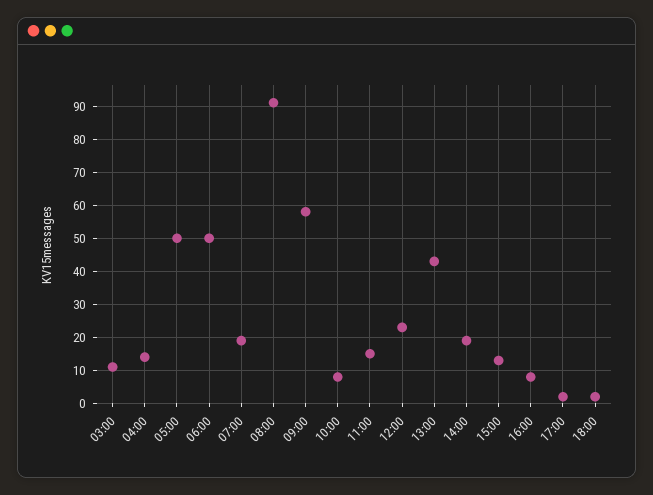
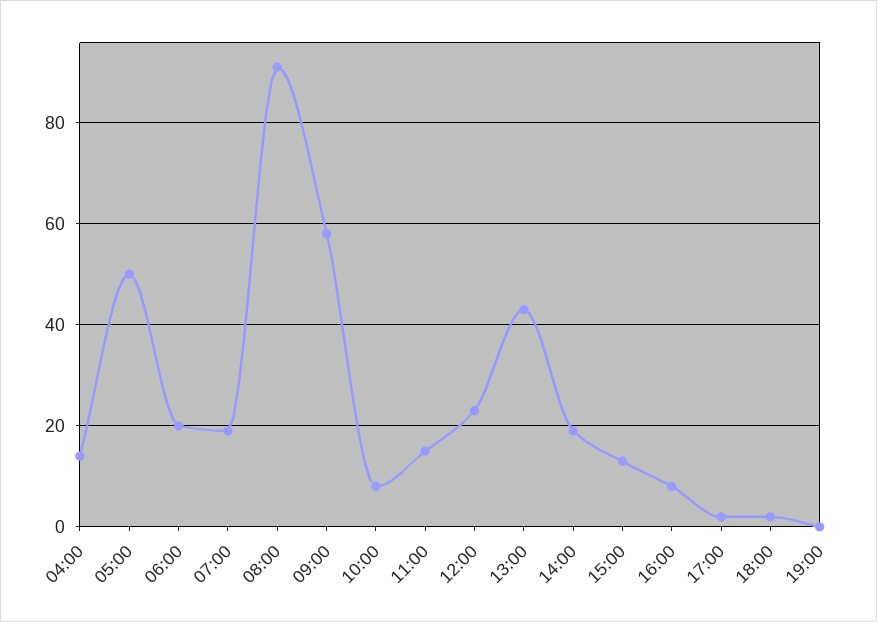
03:00: 10 -> none
06:00: 50 -> 20
19:00: none -> 0

